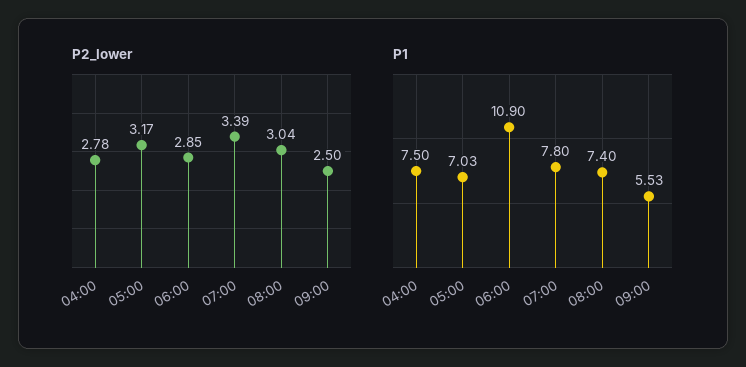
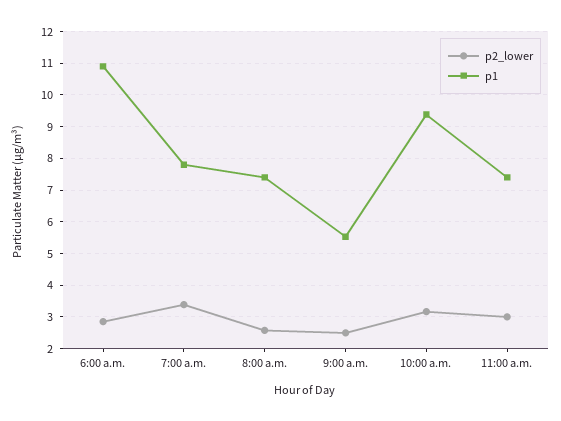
P2_lower, 04:00: 2.78 -> none
P2_lower, 05:00: 3.17 -> none
P2_lower, 08:00: 3.04 -> 2.6
P1, 04:00: 7.5 -> none
P1, 05:00: 7.03 -> none
P2_lower, 10:00 a.m.: none -> 3.2
P1, 10:00 a.m.: none -> 9.4
P2_lower, 11:00 a.m.: none -> 3
P1, 11:00 a.m.: none -> 7.4

